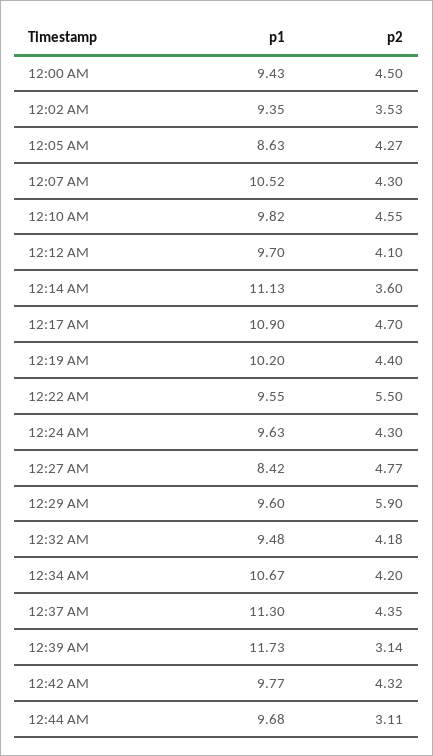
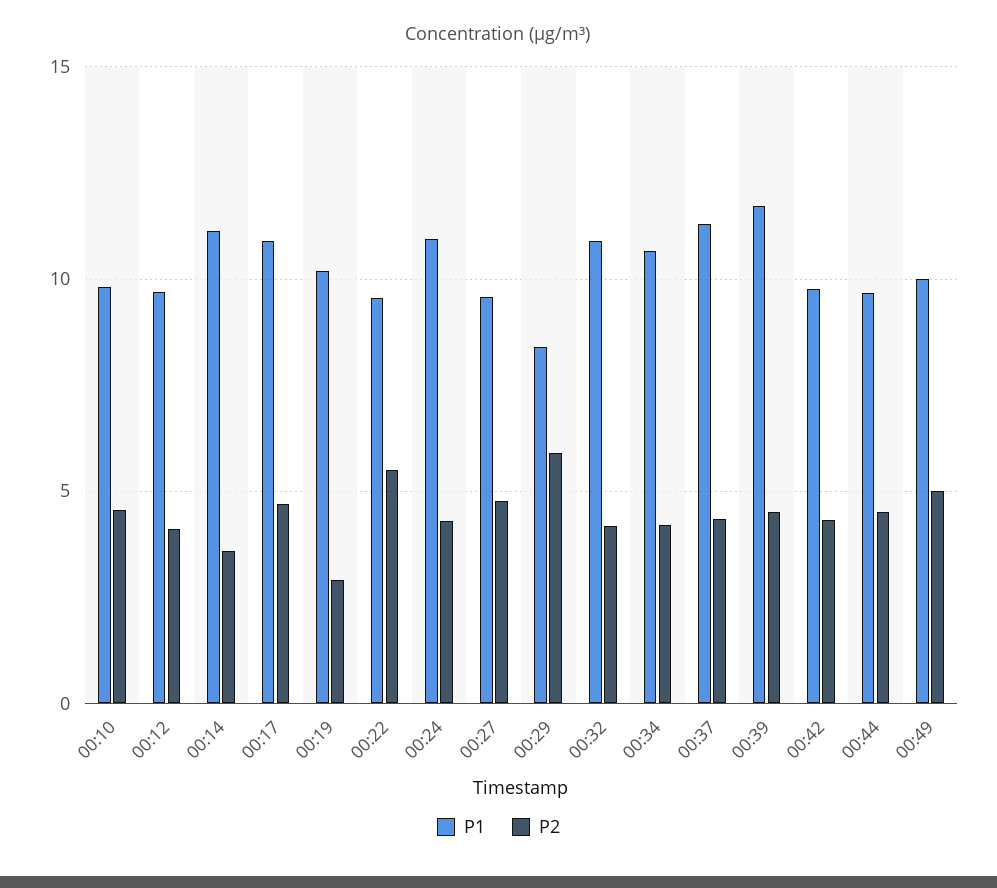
p1, 12:00 AM: 9.43 -> none
p2, 12:00 AM: 4.5 -> none
p1, 12:02 AM: 9.35 -> none
p2, 12:02 AM: 3.53 -> none
p1, 12:05 AM: 8.63 -> none
p2, 12:05 AM: 4.27 -> none
p1, 12:07 AM: 10.52 -> none
p2, 12:07 AM: 4.3 -> none
p2, 12:19 AM: 4.4 -> 3
p1, 12:24 AM: 9.63 -> 11
p1, 12:27 AM: 8.42 -> 9.5
p1, 12:29 AM: 9.6 -> 8.5
p1, 12:32 AM: 9.48 -> 11
p2, 12:39 AM: 3.14 -> 4.5
p2, 12:44 AM: 3.11 -> 4.5
p1, 00:49: none -> 10
p2, 00:49: none -> 5

